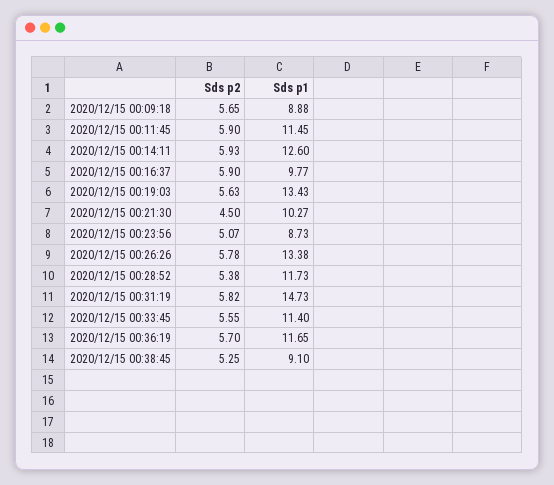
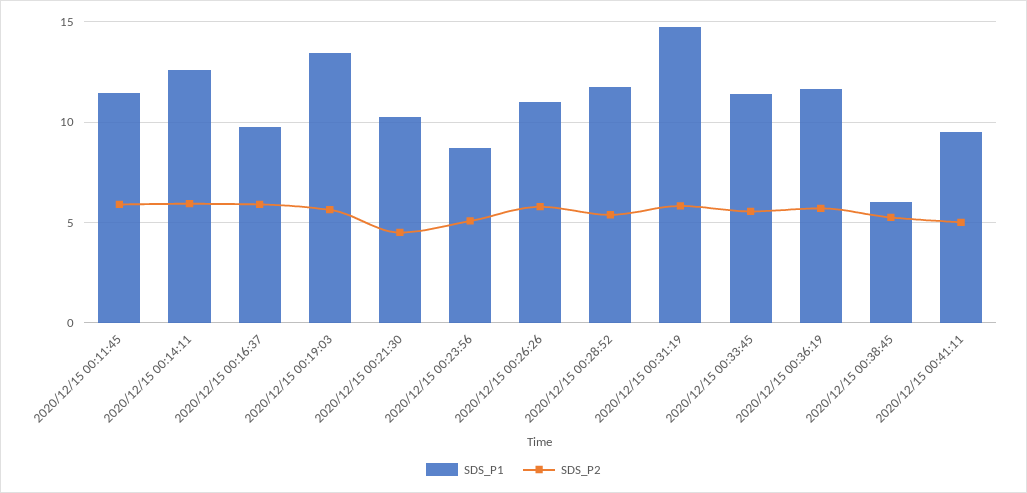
Sds p2, 2020/12/15 00:09:18: 5.65 -> none
Sds p1, 2020/12/15 00:09:18: 8.88 -> none
Sds p1, 2020/12/15 00:26:26: 13.38 -> 11
Sds p1, 2020/12/15 00:38:45: 9.1 -> 6
Sds p1, 2020/12/15 00:41:11: none -> 9.5
Sds p2, 2020/12/15 00:41:11: none -> 5

